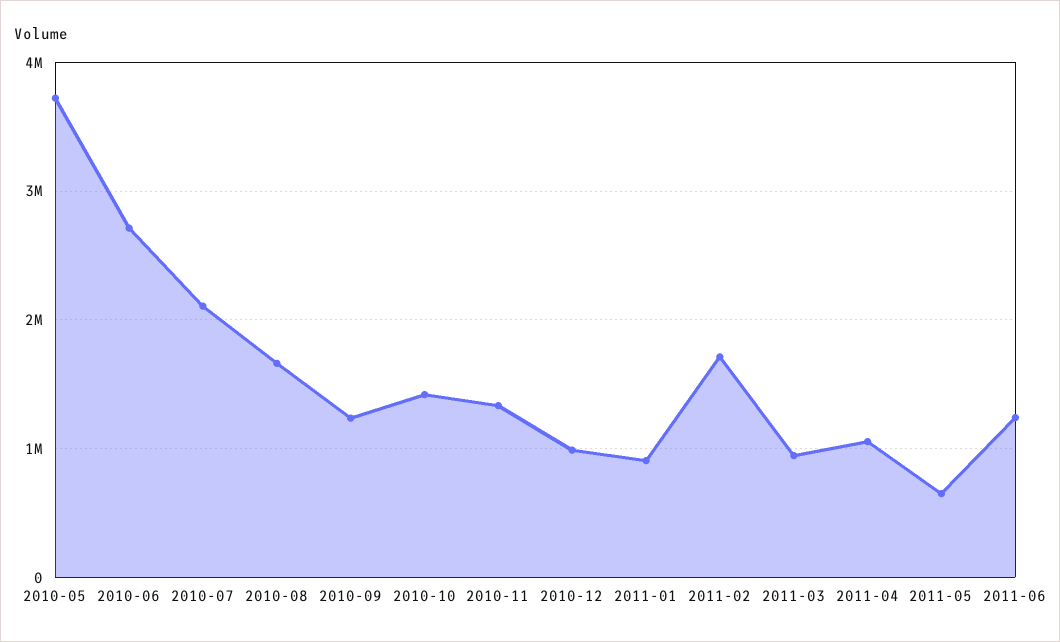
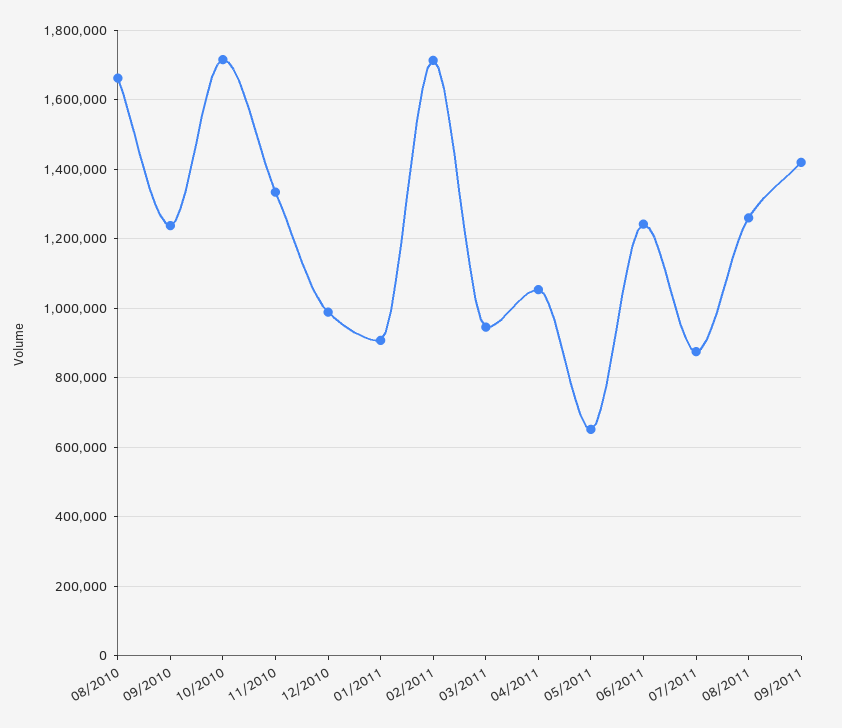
2010-05: 3700000 -> none
2010-06: 2700000 -> none
2010-07: 2100000 -> none
2010-10: 1400000 -> 1720000
07/2011: none -> 880000
08/2011: none -> 1260000
09/2011: none -> 1420000

